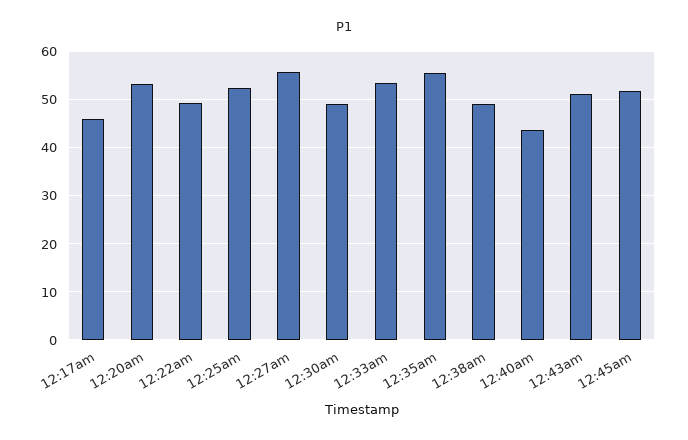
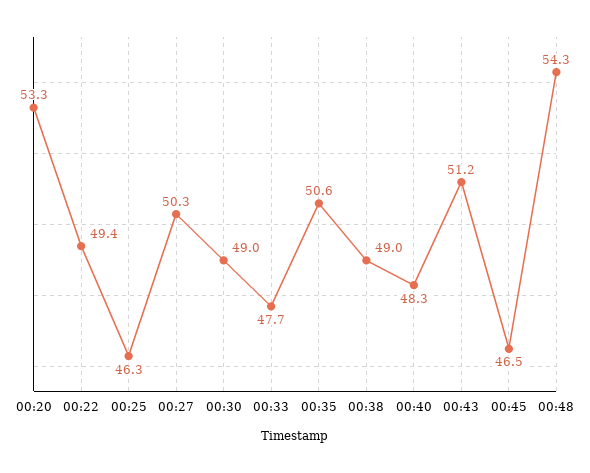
12:17am: 46 -> none
12:25am: 52 -> 46.3
12:27am: 56 -> 50.3
12:33am: 54 -> 47.7
12:35am: 56 -> 50.6
12:40am: 44 -> 48.3
12:45am: 52 -> 46.5
00:48: none -> 54.3

